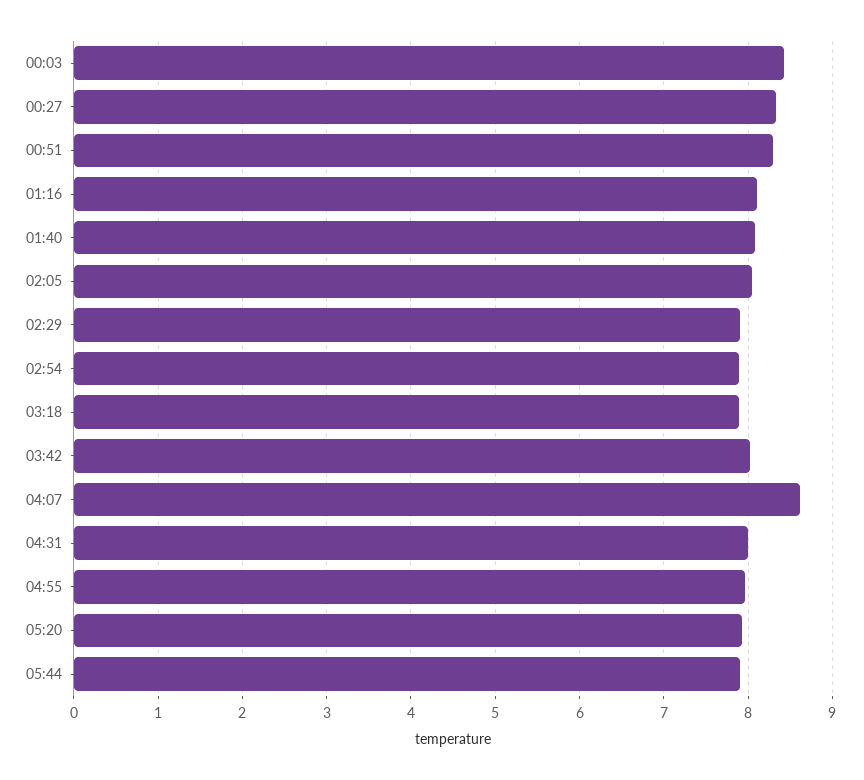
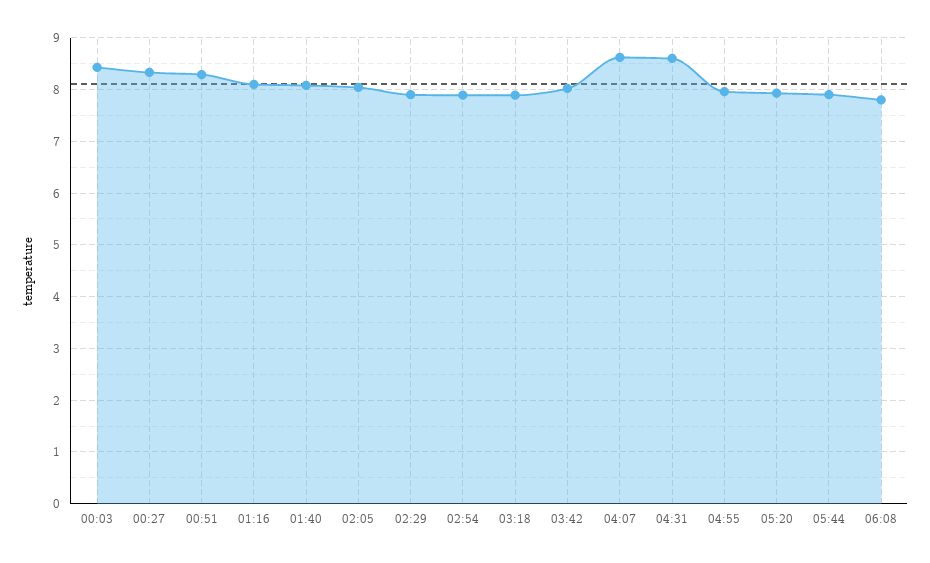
04:31: 8 -> 8.6
06:08: none -> 7.8

